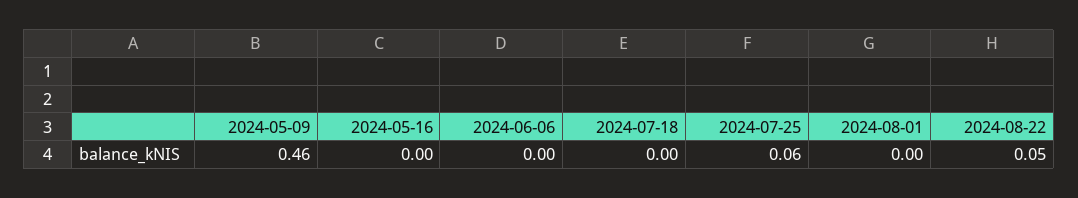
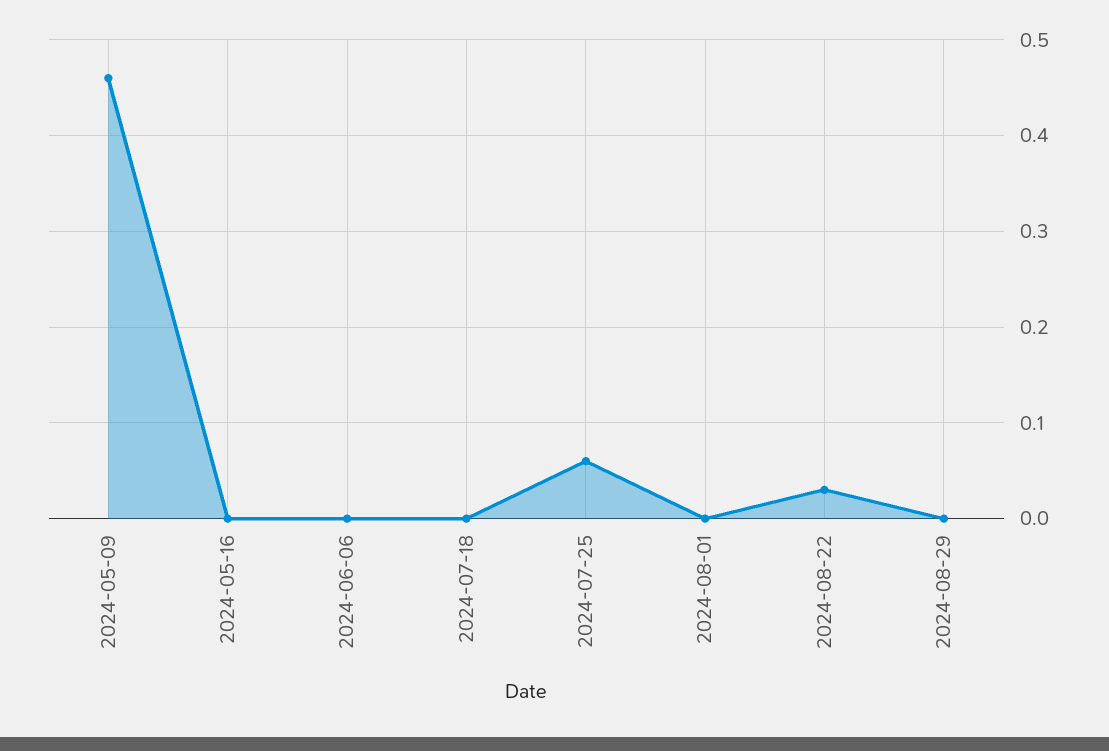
2024-08-22: 0.05 -> 0.03
2024-08-29: none -> 0

